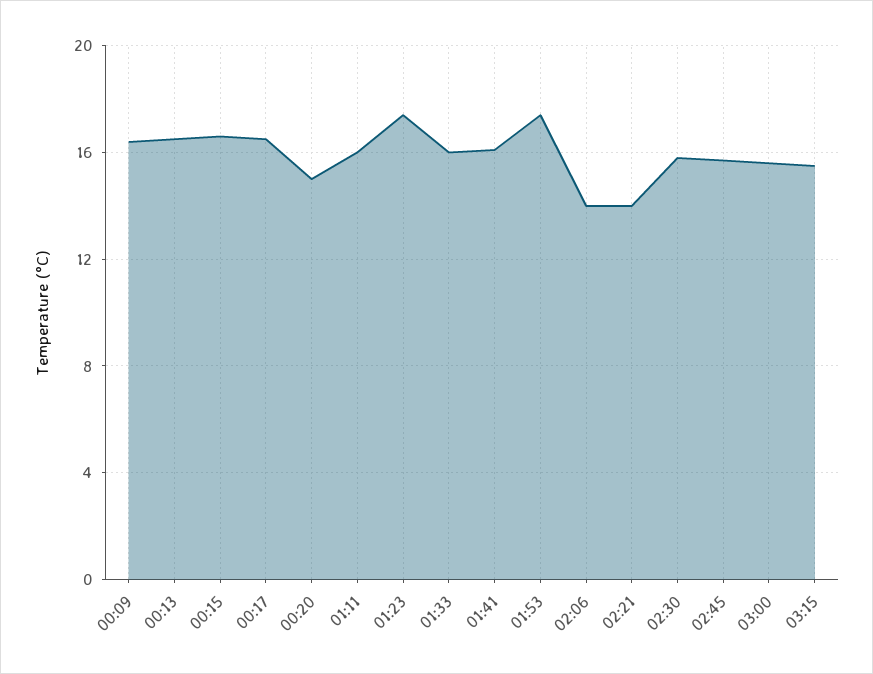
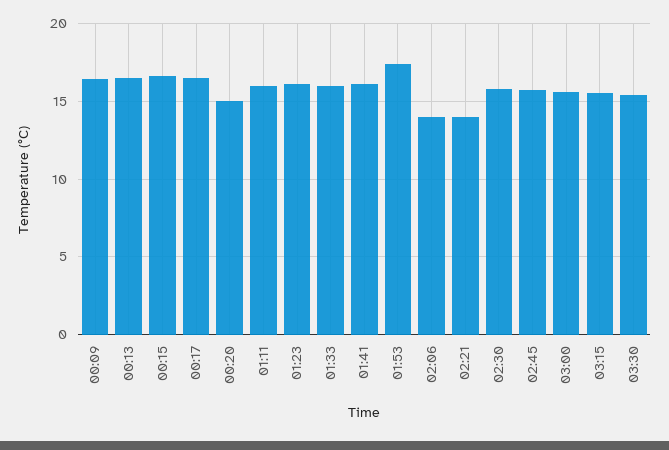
01:23: 17.5 -> 16
03:30: none -> 15.5

